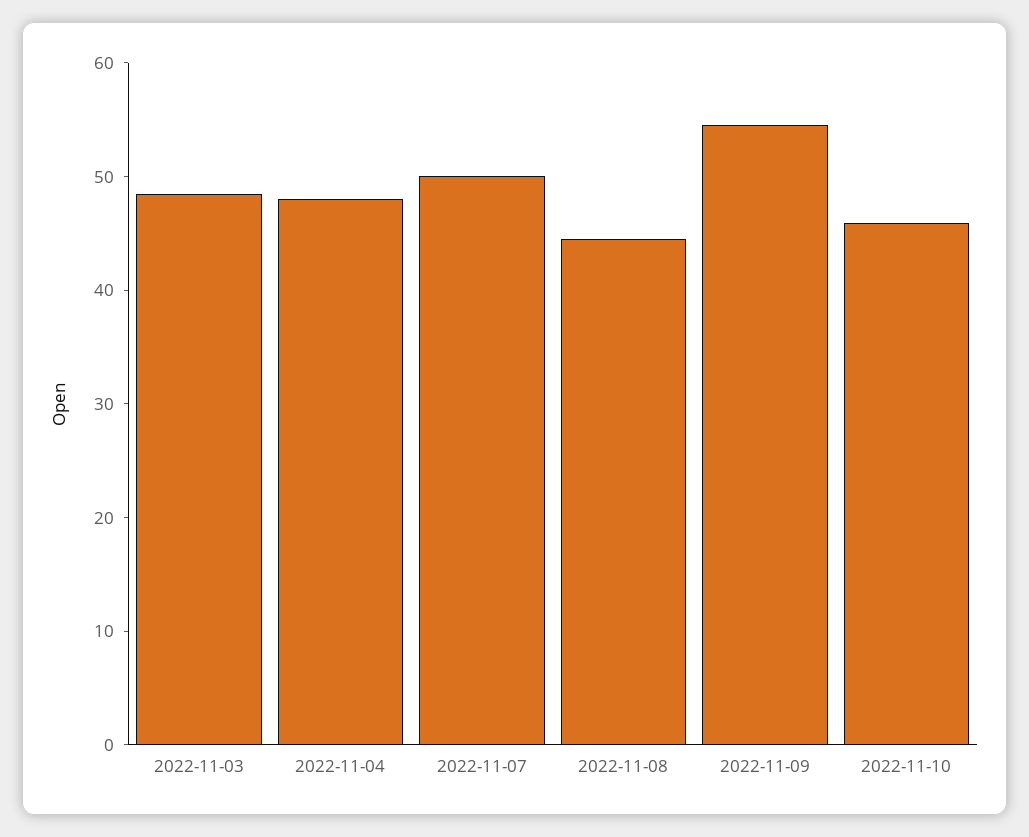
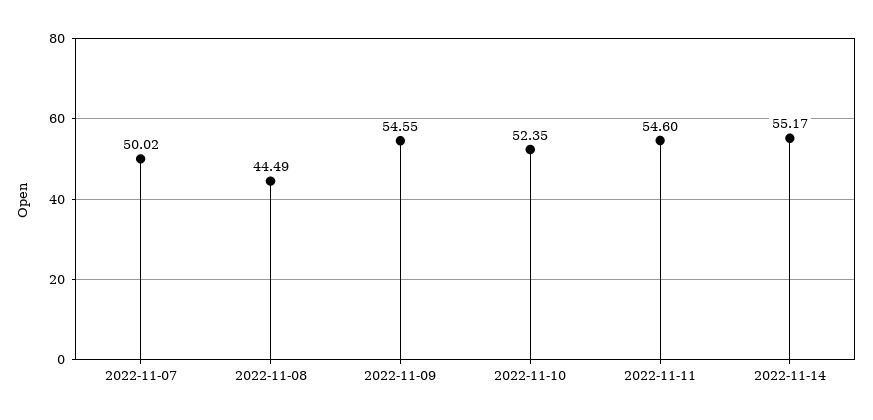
2022-11-03: 48 -> none
2022-11-04: 48 -> none
2022-11-10: 46 -> 52.35
2022-11-11: none -> 54.6
2022-11-14: none -> 55.17

